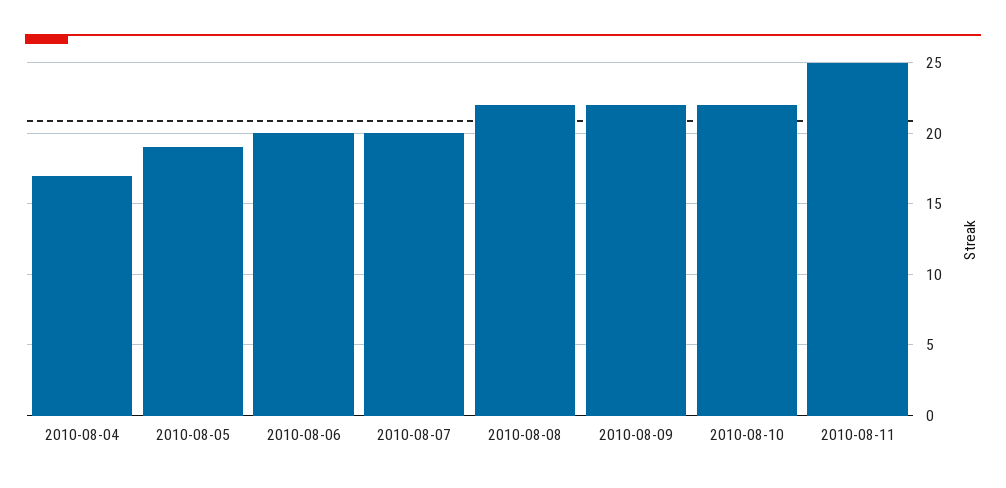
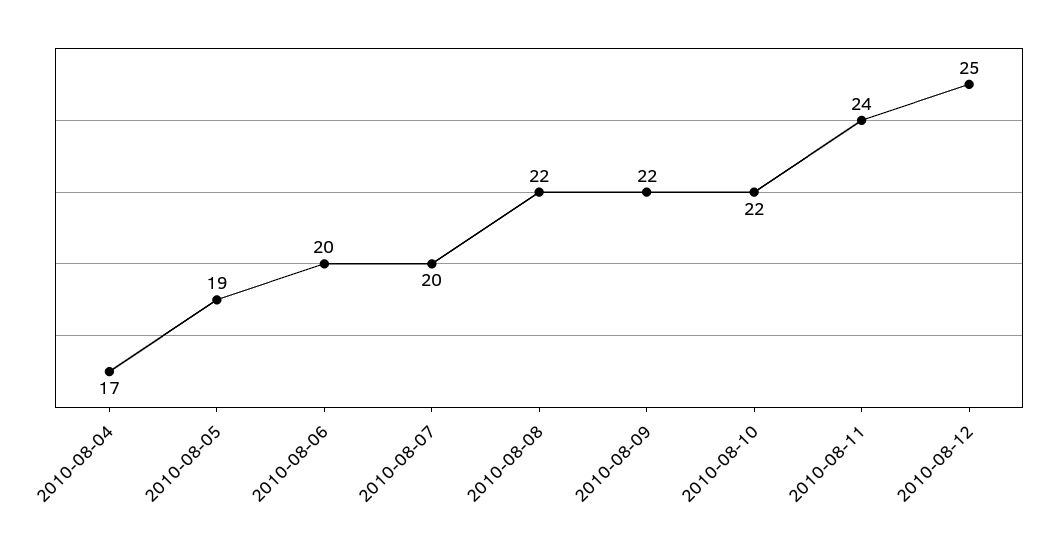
2010-08-11: 25 -> 24
2010-08-12: none -> 25

